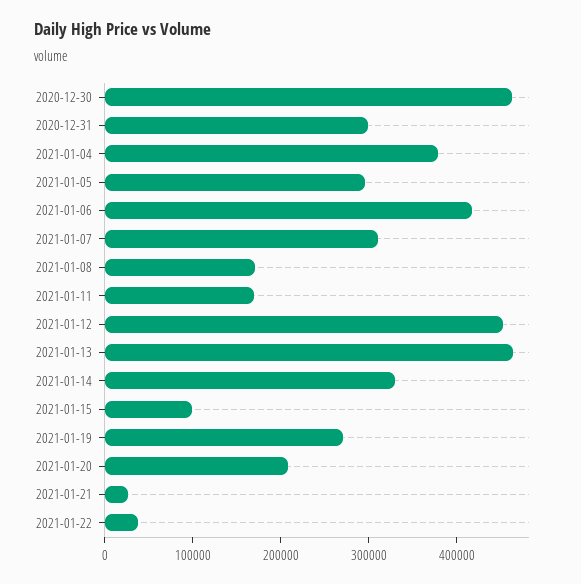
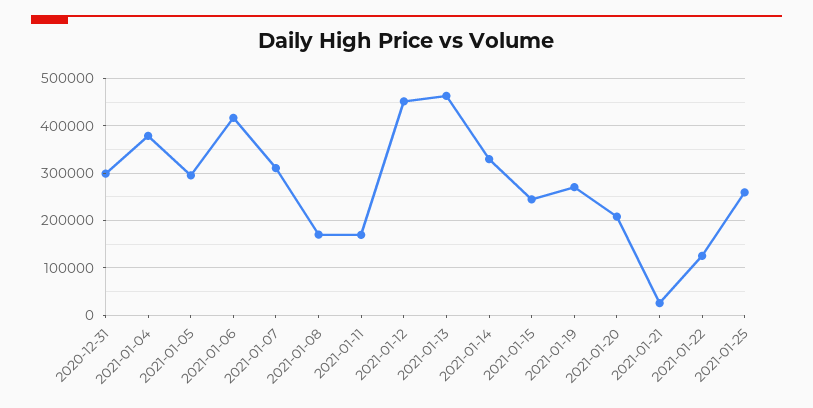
2020-12-30: 460000 -> none
2021-01-15: 100000 -> 240000
2021-01-22: 40000 -> 120000
2021-01-25: none -> 260000

